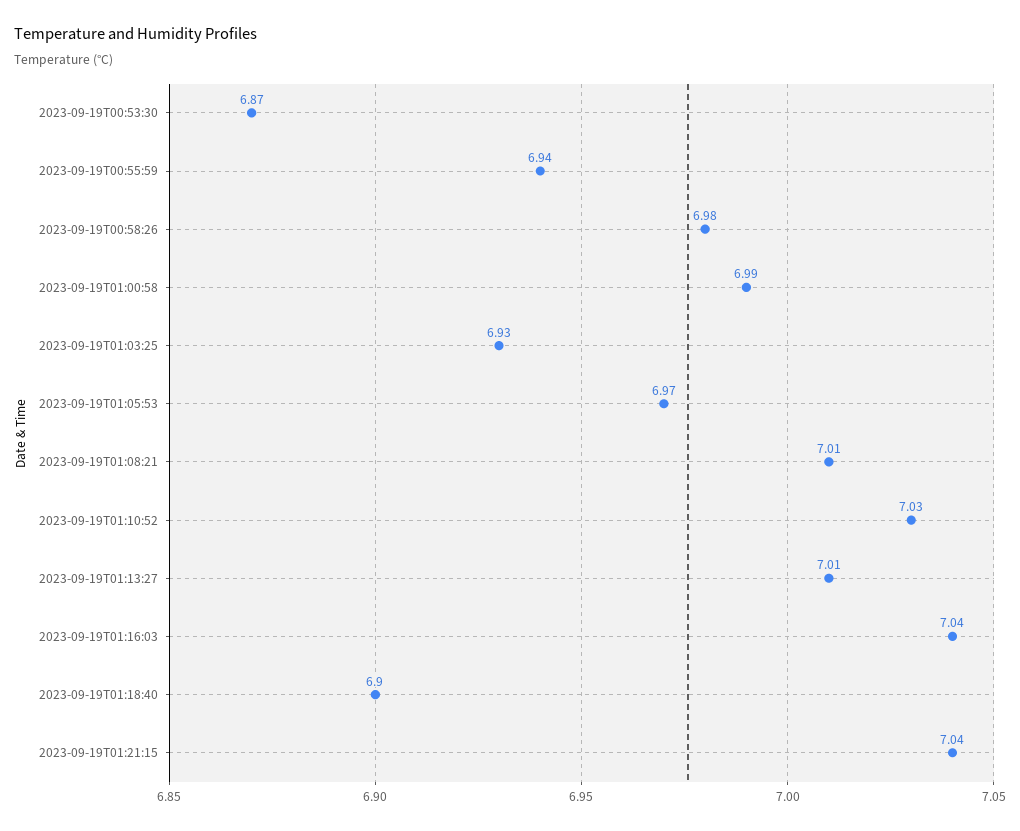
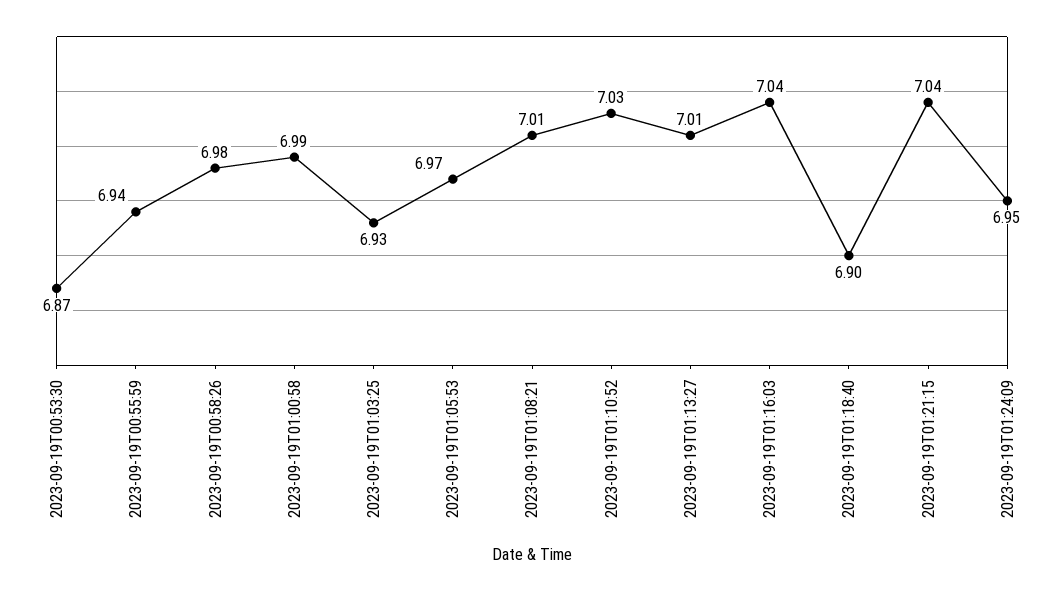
2023-09-19T01:24:09: none -> 6.95

